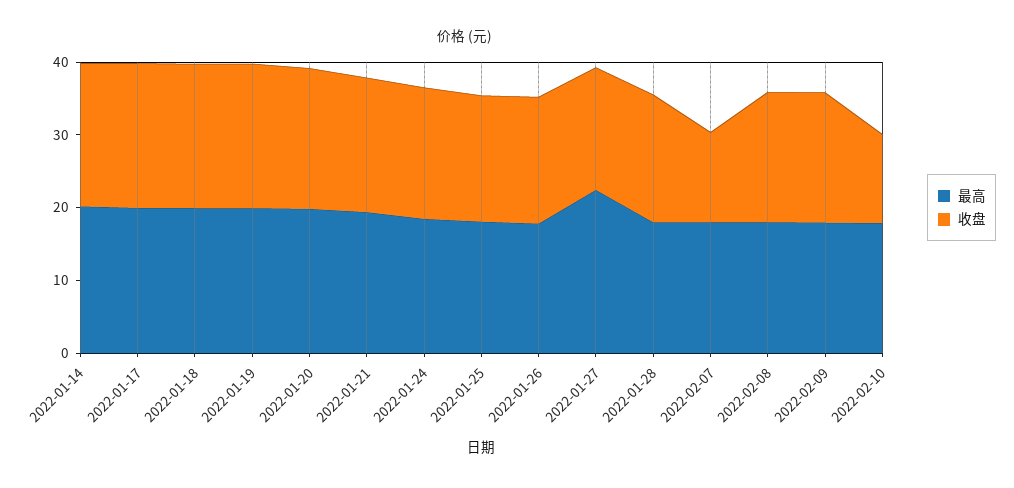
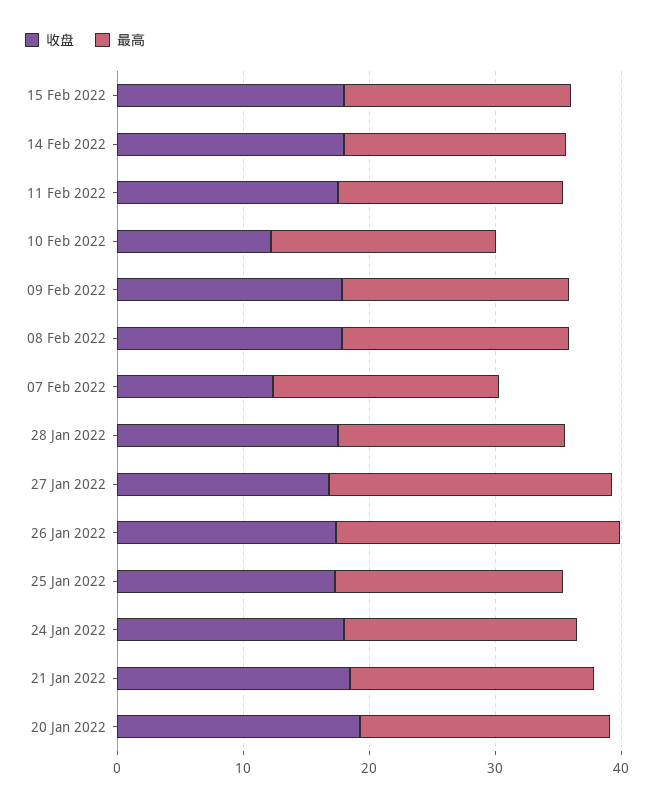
最高, 2022-01-14: 20 -> none
收盘, 2022-01-14: 20 -> none
最高, 2022-01-17: 20 -> none
收盘, 2022-01-17: 20 -> none
最高, 2022-01-18: 20 -> none
收盘, 2022-01-18: 20 -> none
最高, 2022-01-19: 20 -> none
收盘, 2022-01-19: 20 -> none
最高, 2022-01-26: 18 -> 22
收盘, 15 Feb 2022: none -> 18
最高, 15 Feb 2022: none -> 18
收盘, 14 Feb 2022: none -> 18
最高, 14 Feb 2022: none -> 18
收盘, 11 Feb 2022: none -> 18
最高, 11 Feb 2022: none -> 18

